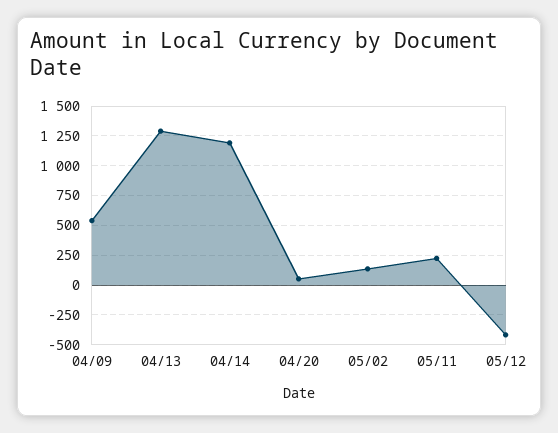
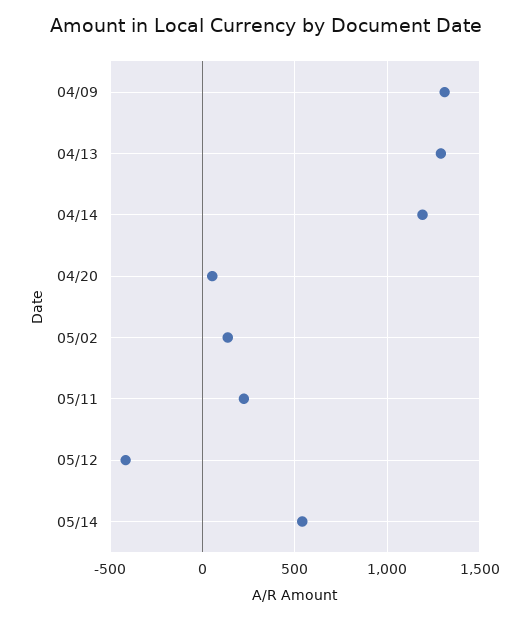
04/09: 500 -> 1300
05/14: none -> 550

